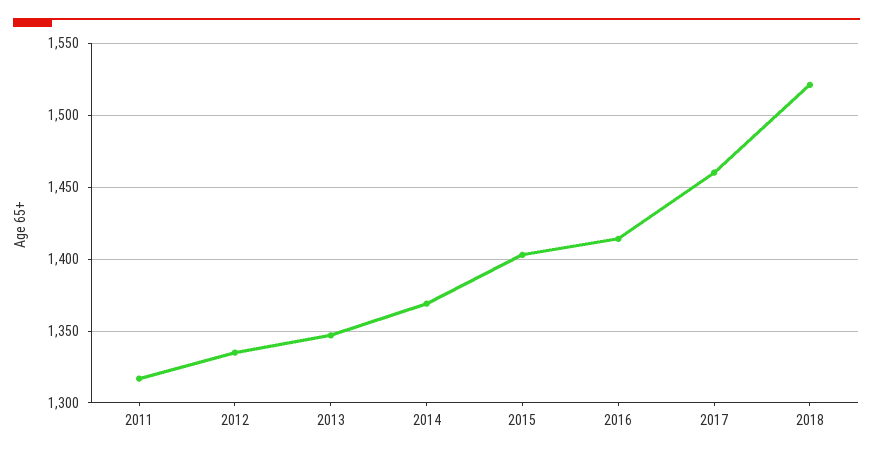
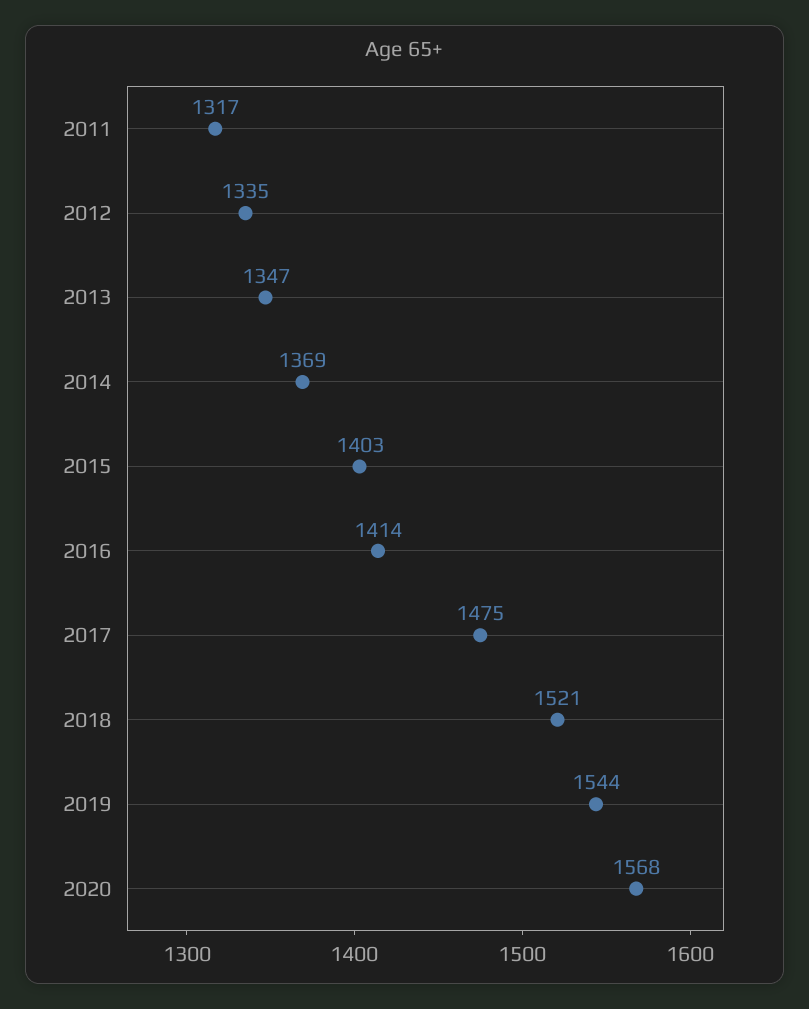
2017: 1460 -> 1475
2019: none -> 1544
2020: none -> 1568

